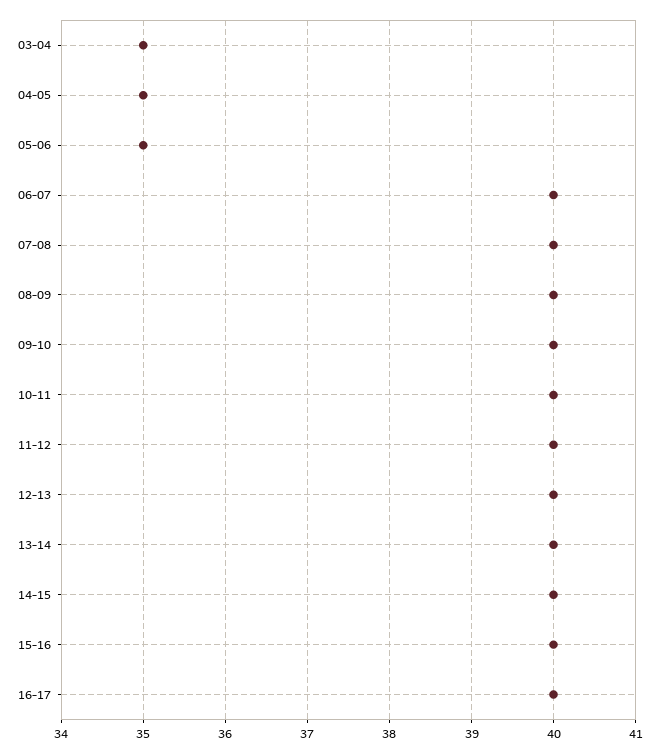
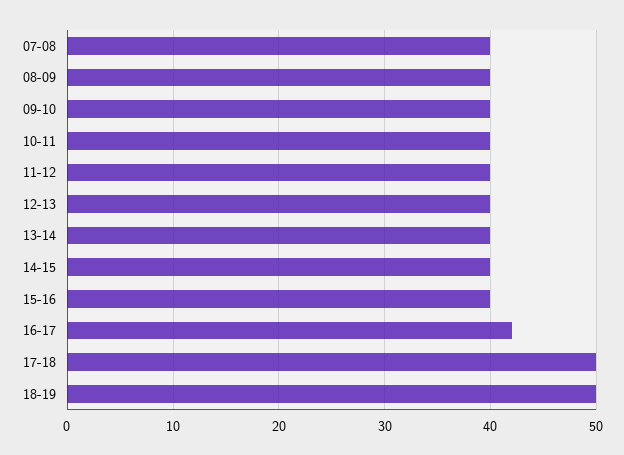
03-04: 35 -> none
04-05: 35 -> none
05-06: 35 -> none
06-07: 40 -> none
16-17: 40 -> 42
17-18: none -> 50
18-19: none -> 50

